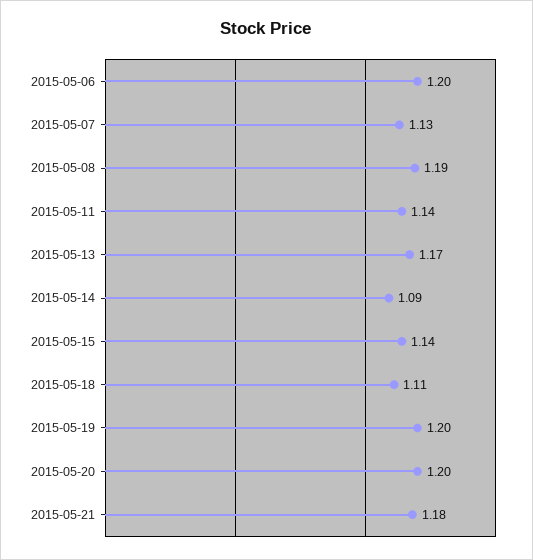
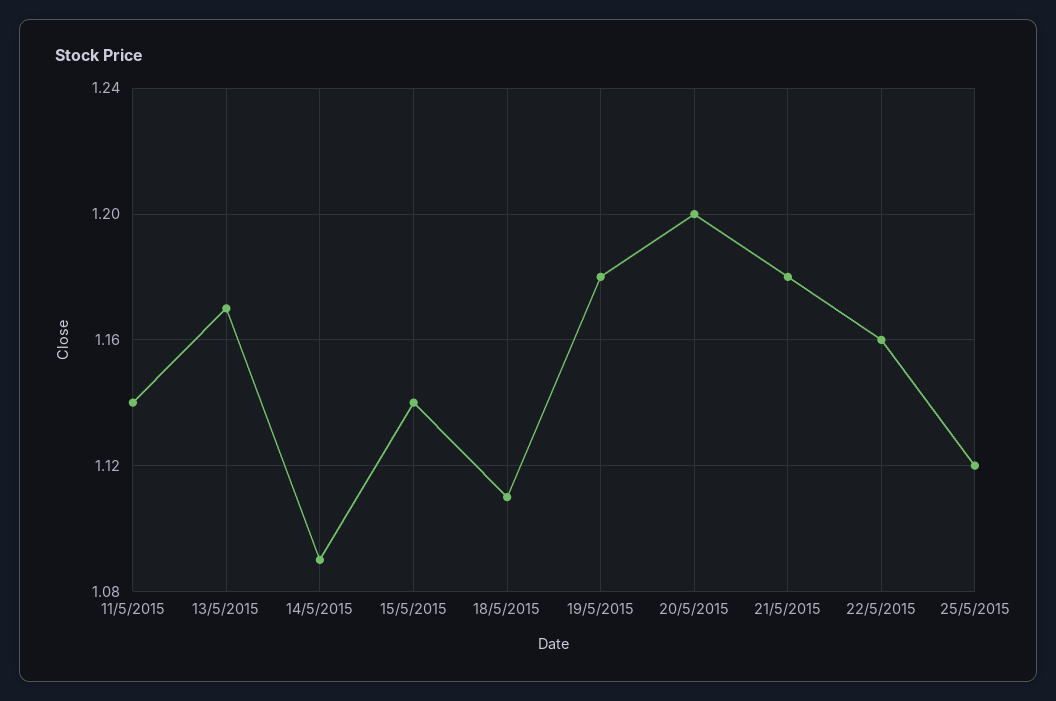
2015-05-06: 1.2 -> none
2015-05-07: 1.13 -> none
2015-05-08: 1.19 -> none
2015-05-19: 1.2 -> 1.18
22/5/2015: none -> 1.16
25/5/2015: none -> 1.12

